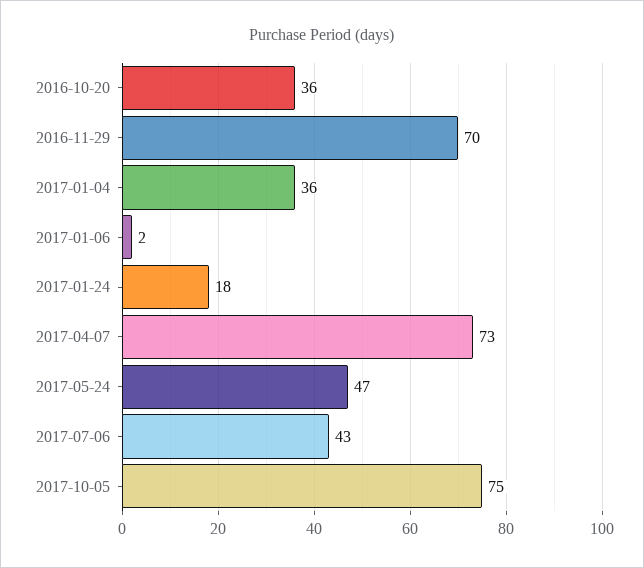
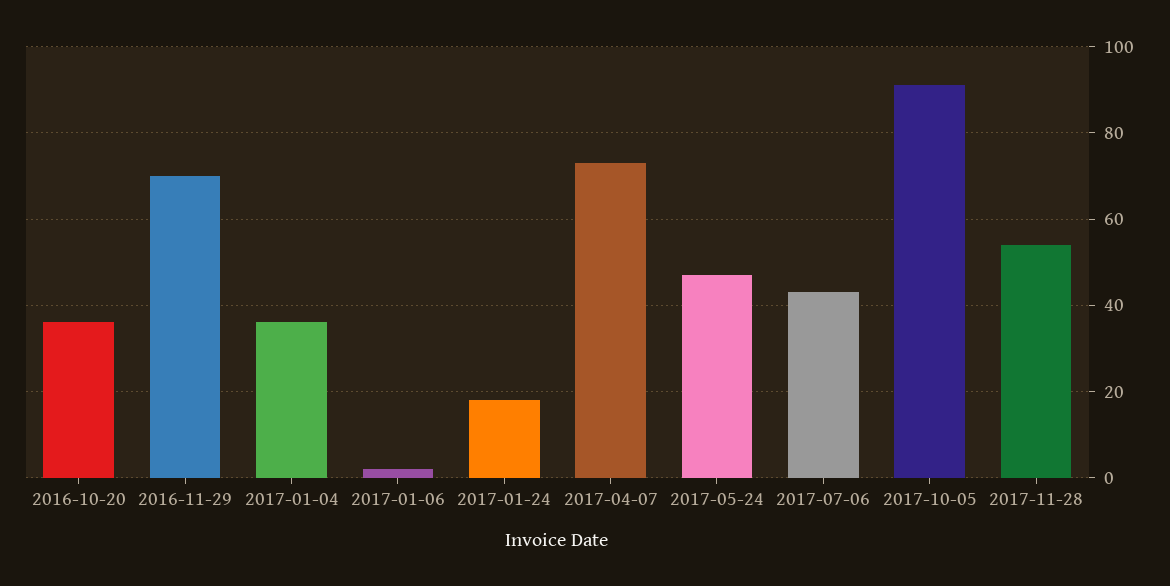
2017-10-05: 75 -> 90
2017-11-28: none -> 55

